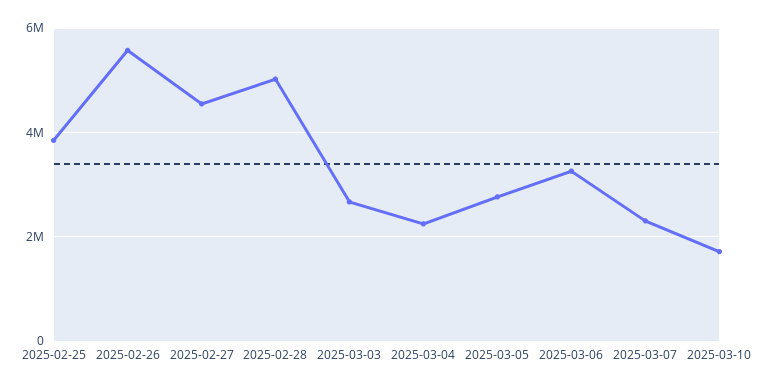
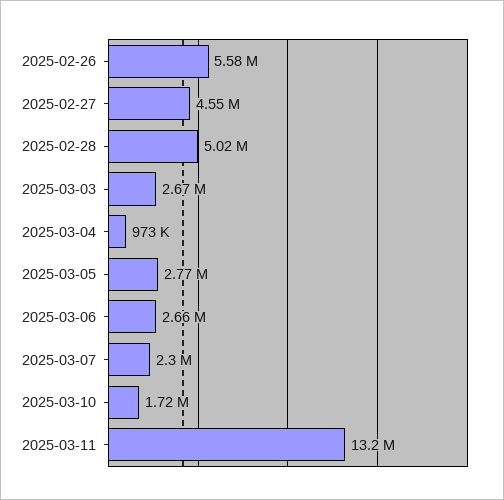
2025-02-25: 3800000 -> none
2025-03-04: 2200000 -> 973000
2025-03-06: 3200000 -> 2660000
2025-03-11: none -> 13200000

